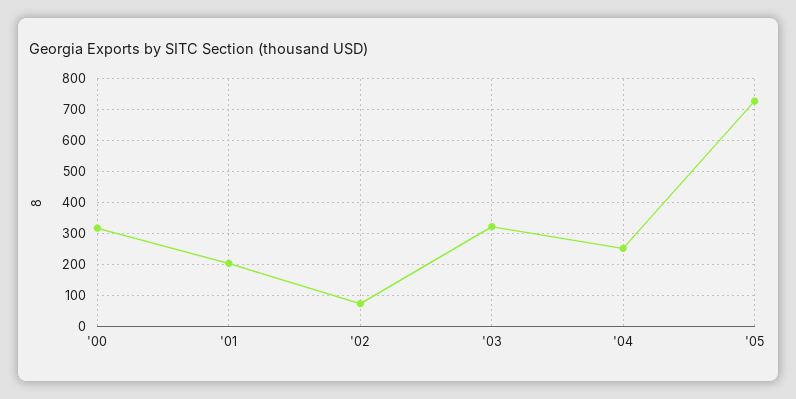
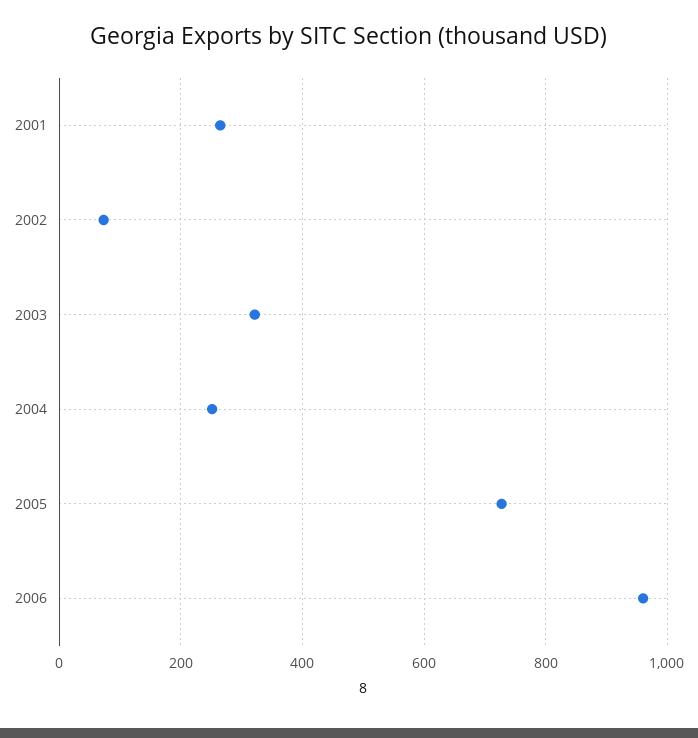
'00: 320 -> none
'01: 200 -> 260
2006: none -> 960

